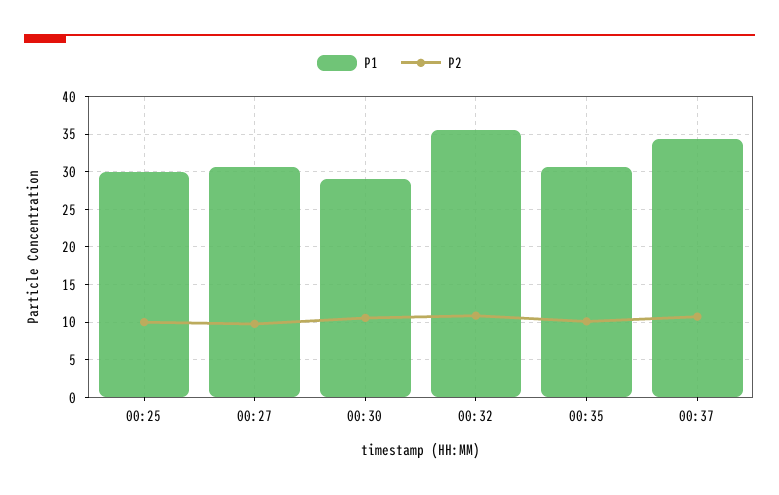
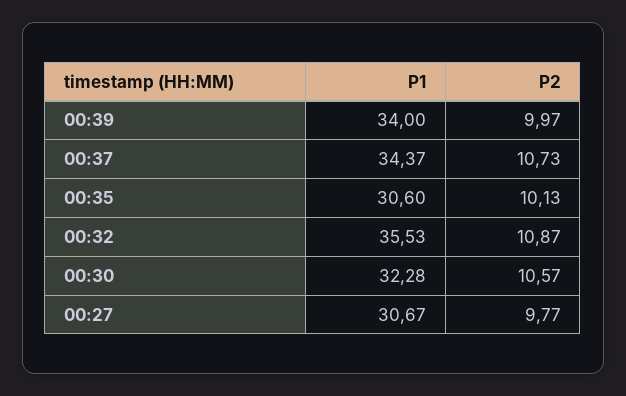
P1, 00:25: 30 -> none
P2, 00:25: 10 -> none
P1, 00:30: 29 -> 32.28
P1, 00:39: none -> 34
P2, 00:39: none -> 9.97

